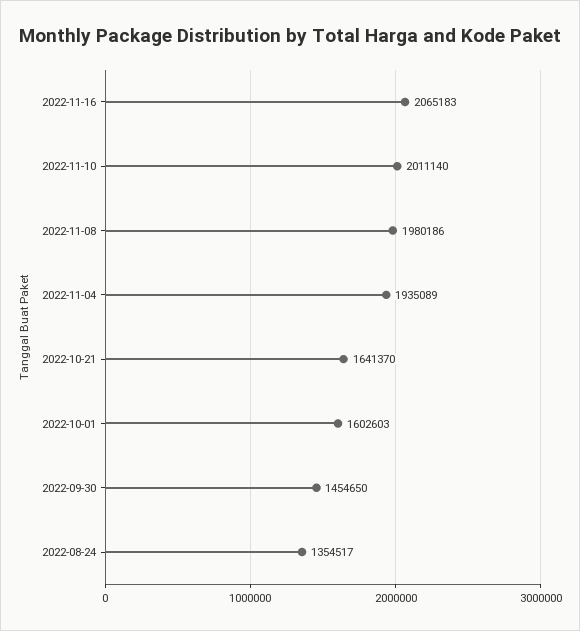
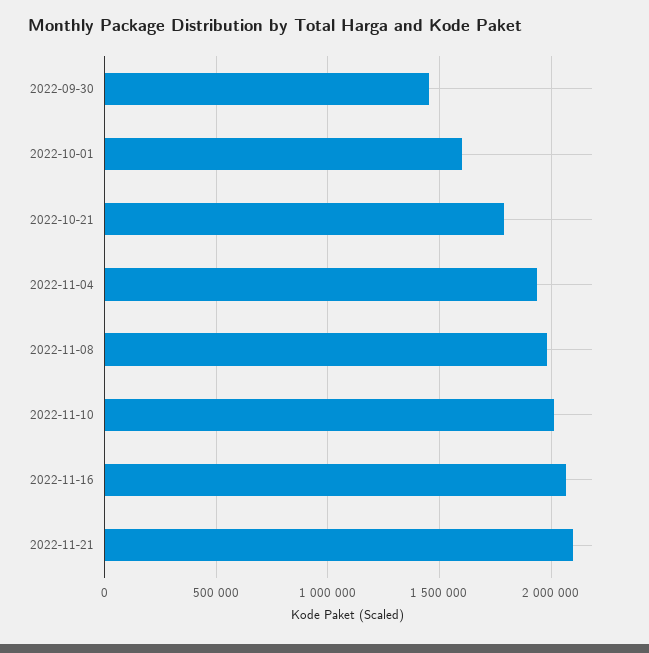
2022-10-21: 1641370 -> 1800000
2022-08-24: 1354517 -> none
2022-11-21: none -> 2100000

